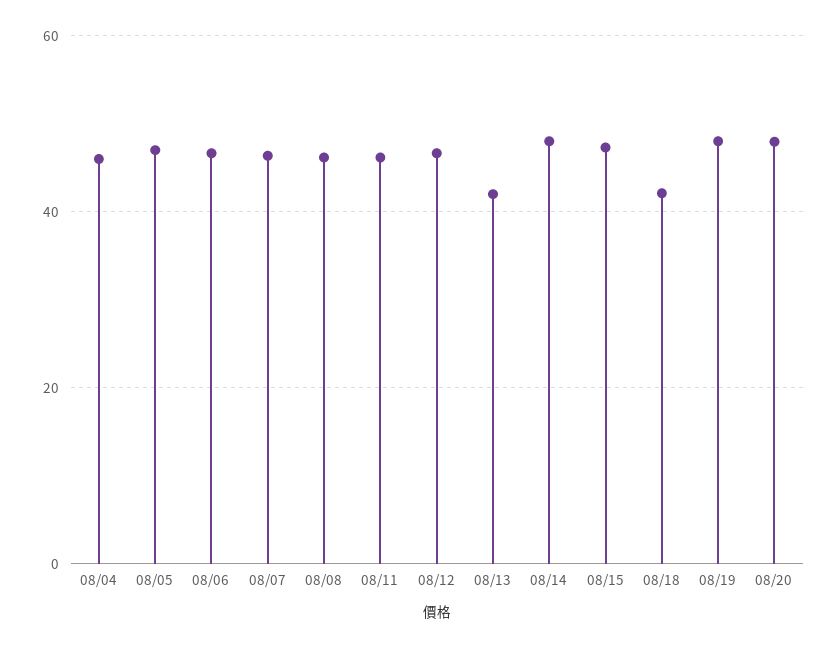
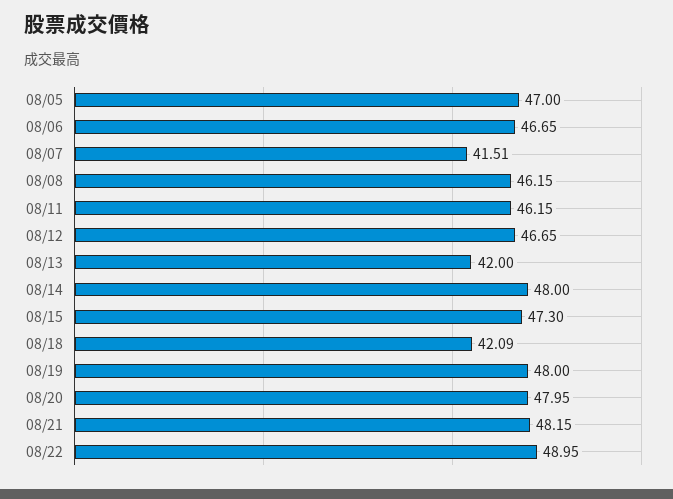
08/04: 46 -> none
08/07: 46 -> 41.51
08/21: none -> 48.15
08/22: none -> 48.95

